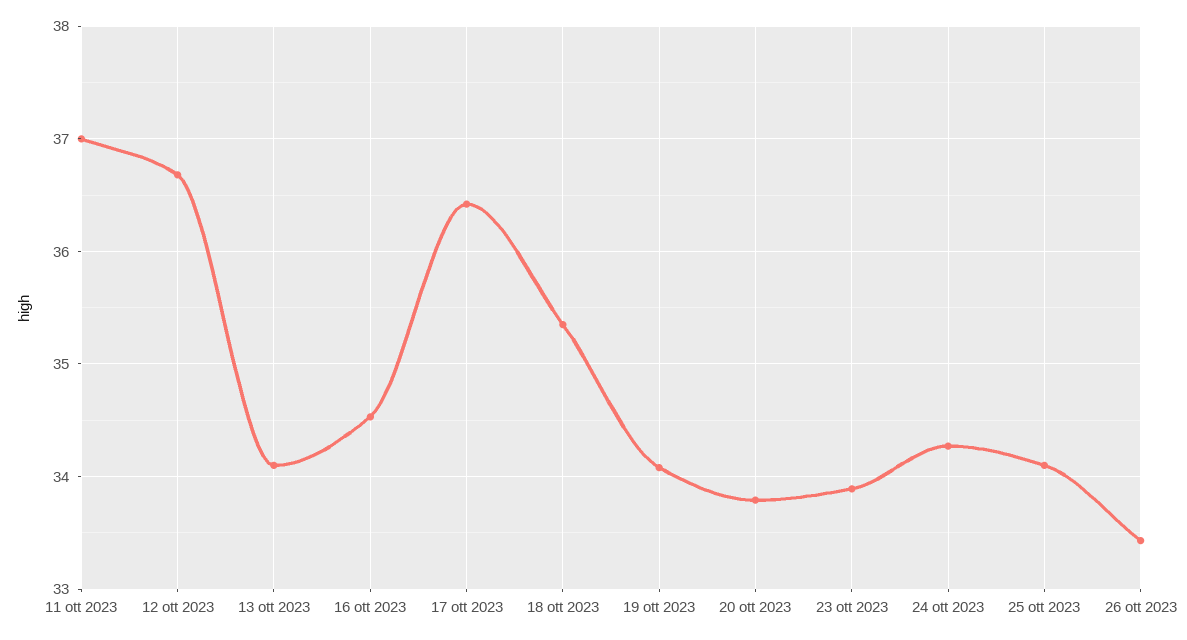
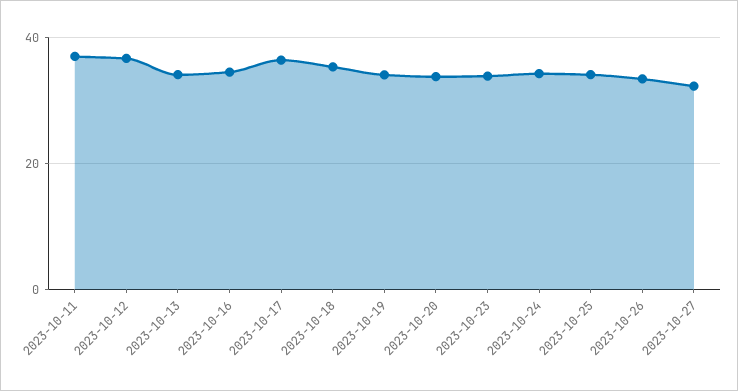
2023-10-27: none -> 32

